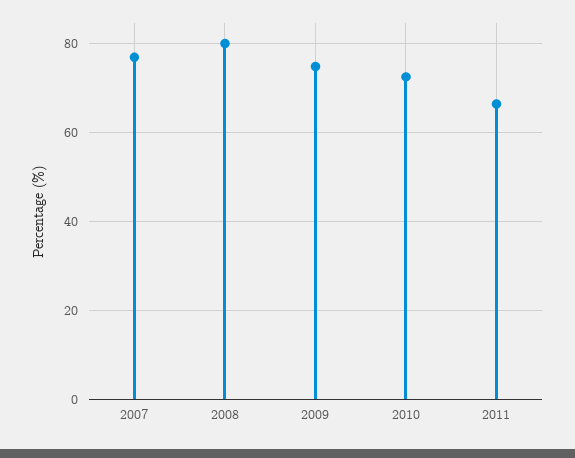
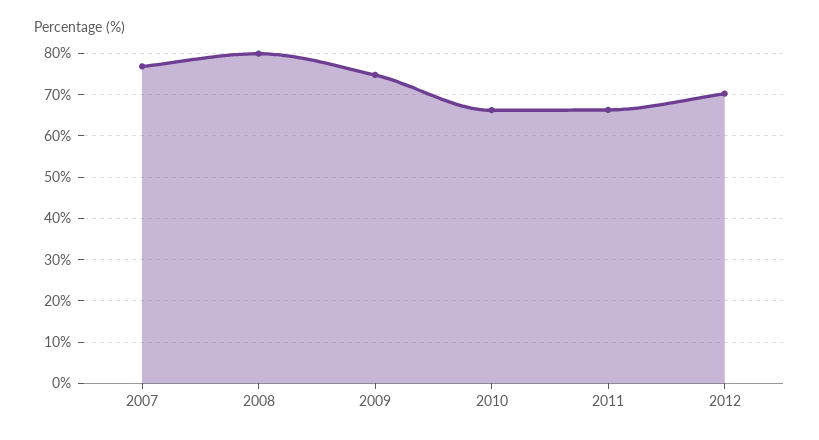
2010: 72 -> 66
2012: none -> 70

